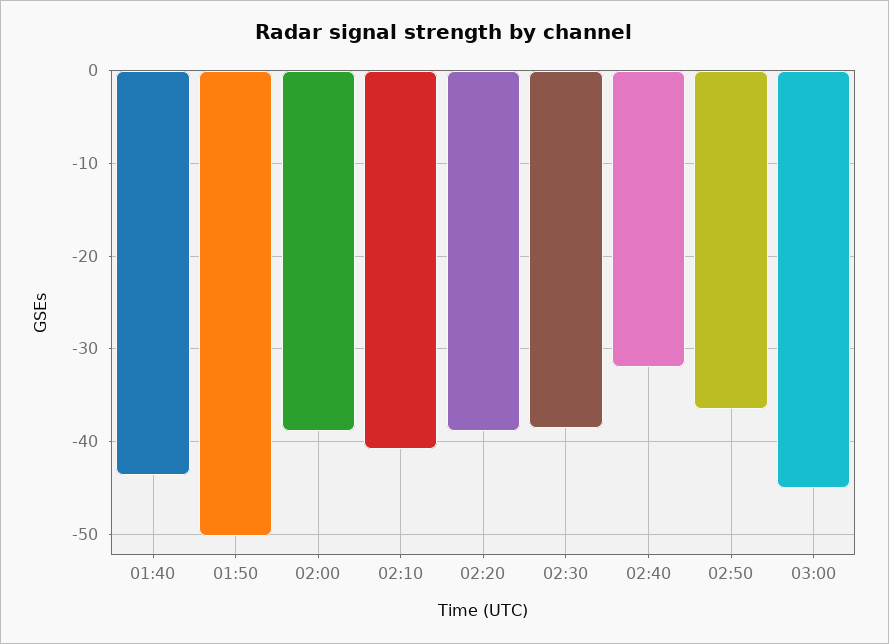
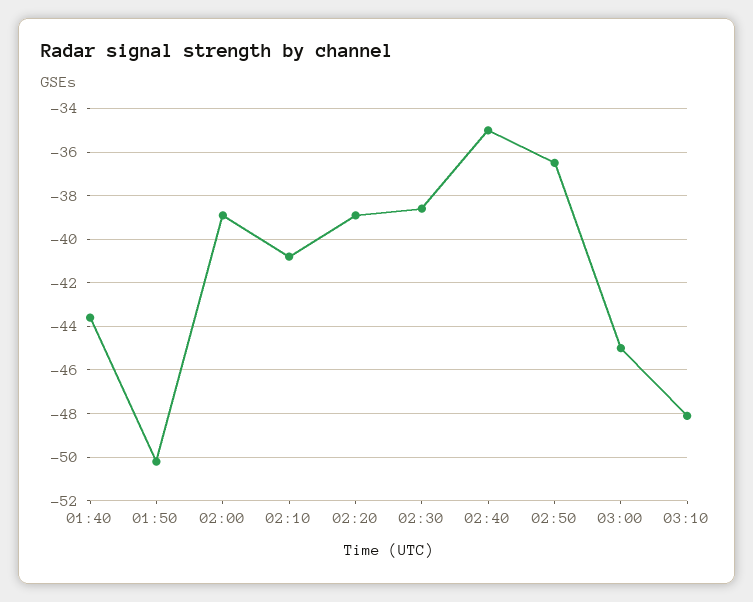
02:40: -32 -> -35
03:10: none -> -48

